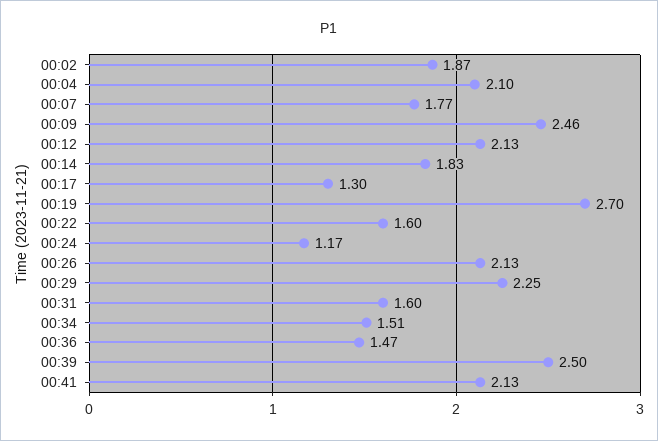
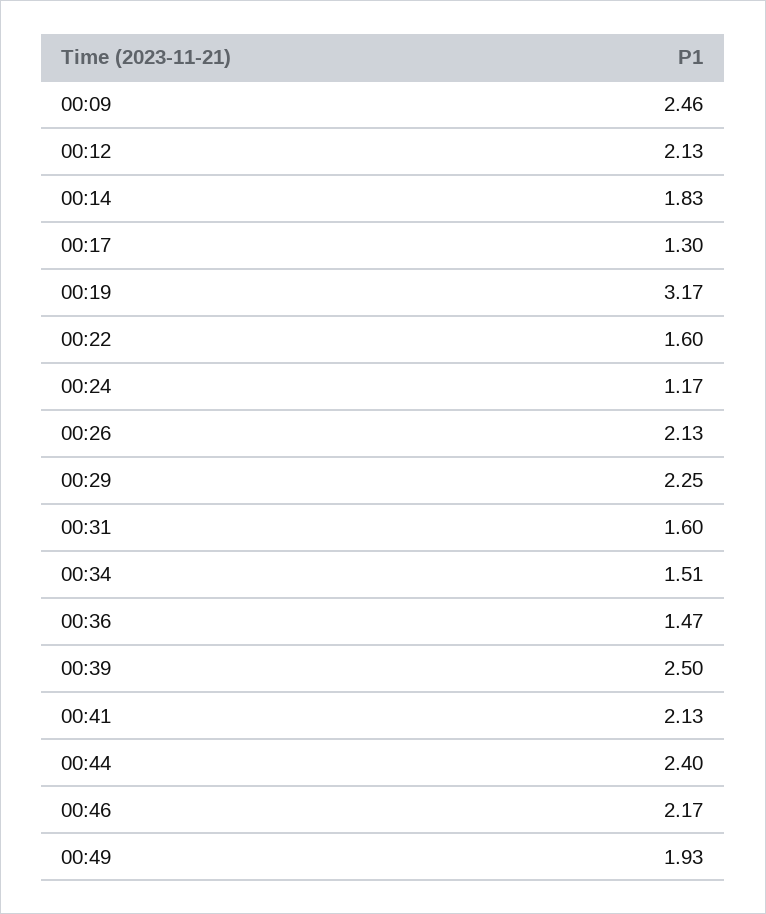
00:02: 1.87 -> none
00:04: 2.1 -> none
00:07: 1.77 -> none
00:19: 2.7 -> 3.17
00:44: none -> 2.4
00:46: none -> 2.17
00:49: none -> 1.93

